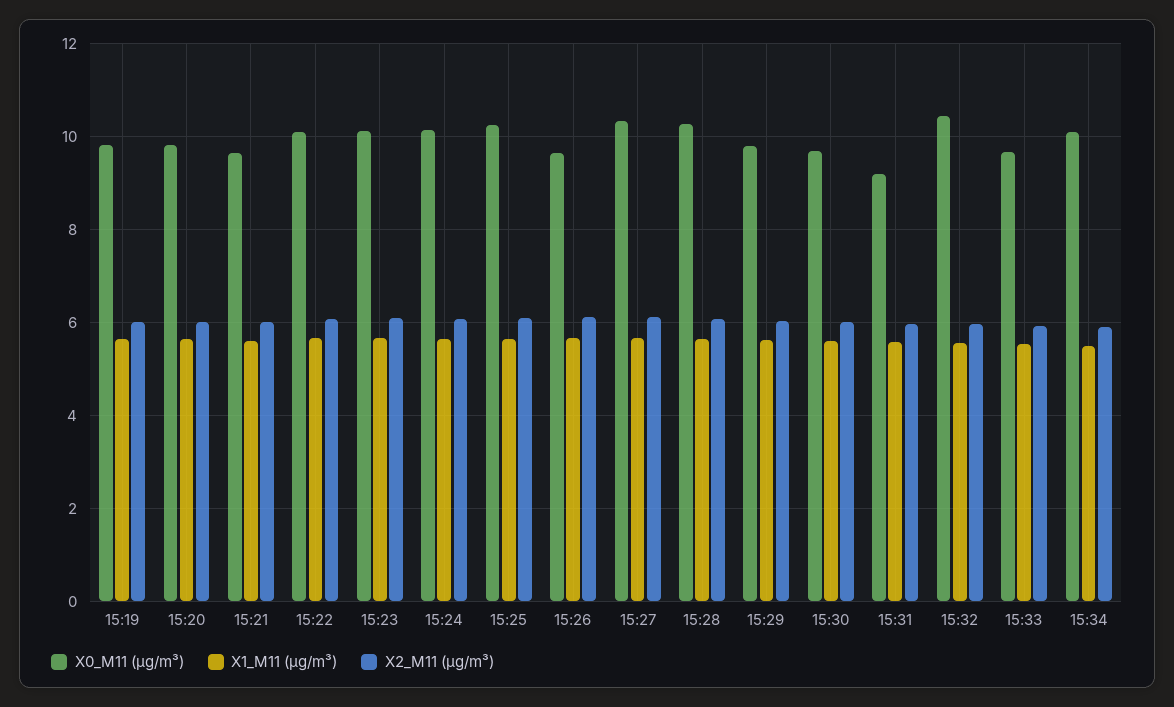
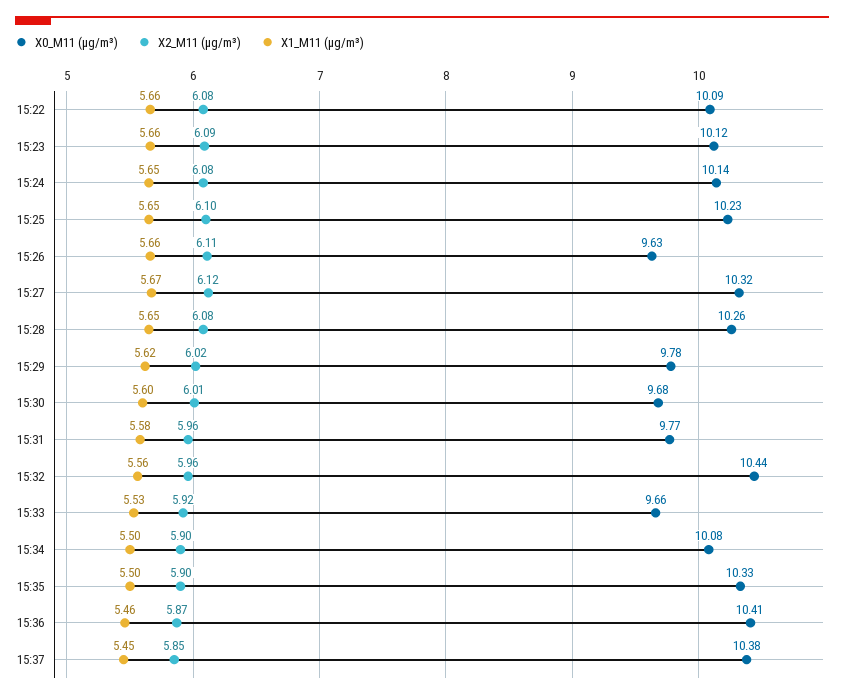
X0_M11 (μg/m³), 15:19: 9.8 -> none
X1_M11 (μg/m³), 15:19: 5.6 -> none
X2_M11 (μg/m³), 15:19: 6 -> none
X0_M11 (μg/m³), 15:20: 9.8 -> none
X1_M11 (μg/m³), 15:20: 5.6 -> none
X2_M11 (μg/m³), 15:20: 6 -> none
X0_M11 (μg/m³), 15:21: 9.6 -> none
X1_M11 (μg/m³), 15:21: 5.6 -> none
X2_M11 (μg/m³), 15:21: 6 -> none
X0_M11 (μg/m³), 15:31: 9.2 -> 9.77
X0_M11 (μg/m³), 15:35: none -> 10.33
X2_M11 (μg/m³), 15:35: none -> 5.9
X1_M11 (μg/m³), 15:35: none -> 5.5
X0_M11 (μg/m³), 15:36: none -> 10.41
X2_M11 (μg/m³), 15:36: none -> 5.87
X1_M11 (μg/m³), 15:36: none -> 5.46
X0_M11 (μg/m³), 15:37: none -> 10.38
X2_M11 (μg/m³), 15:37: none -> 5.85
X1_M11 (μg/m³), 15:37: none -> 5.45

